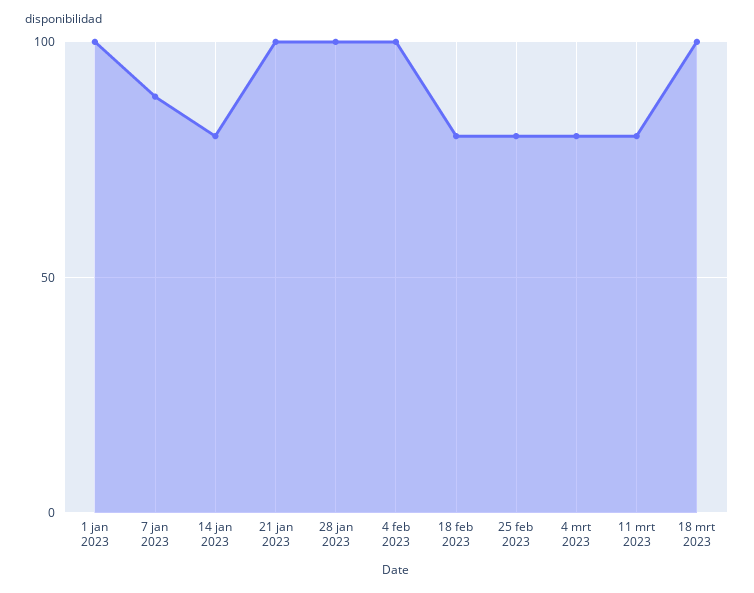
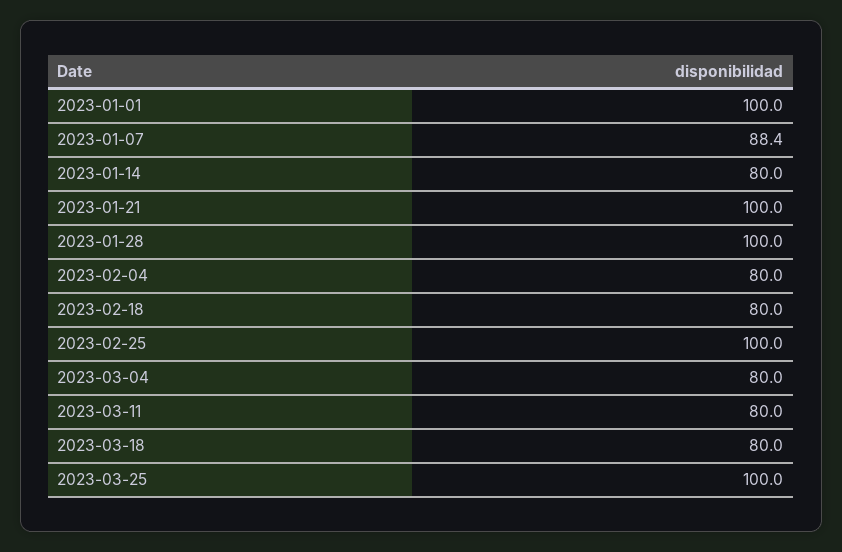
4 feb 2023: 100 -> 80
25 feb 2023: 80 -> 100
18 mrt 2023: 100 -> 80
2023-03-25: none -> 100

